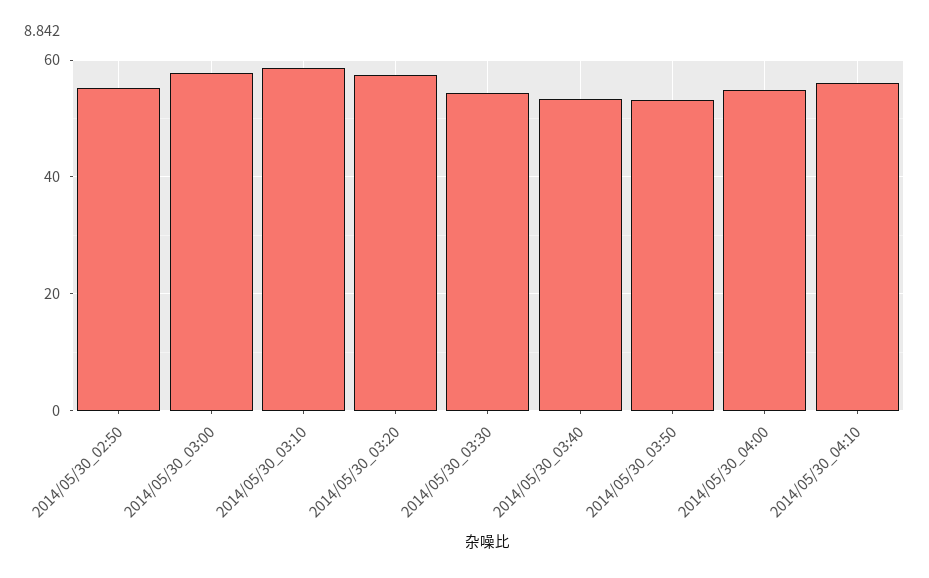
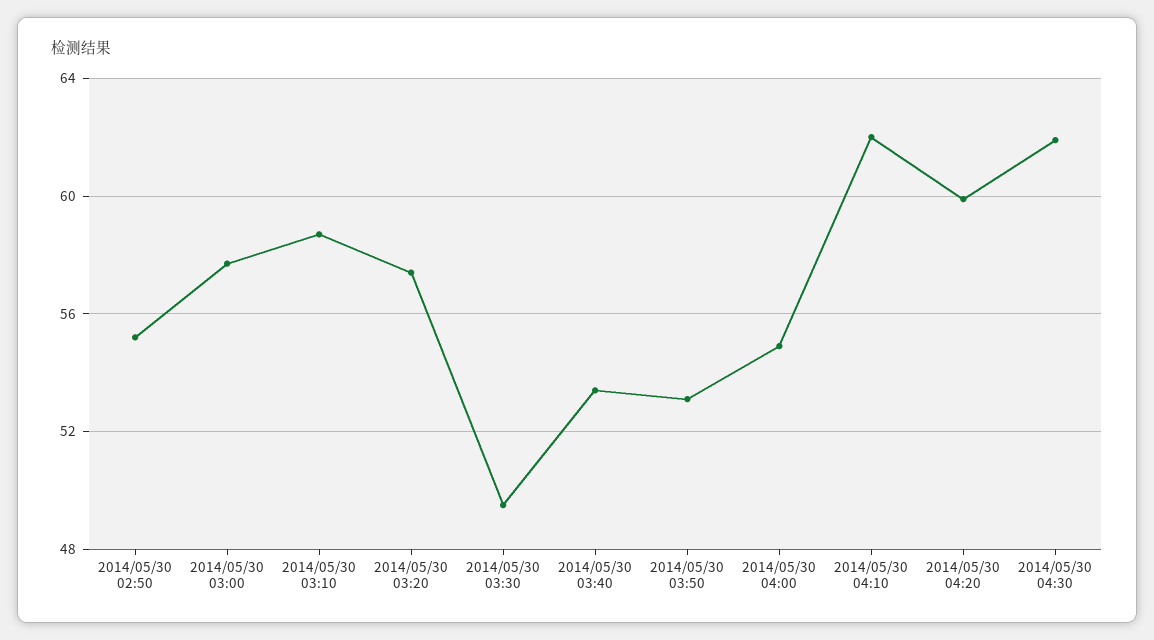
2014/05/30_03:30: 54 -> 49.5
2014/05/30_04:10: 56 -> 62
2014/05/30 04:20: none -> 60
2014/05/30 04:30: none -> 62

